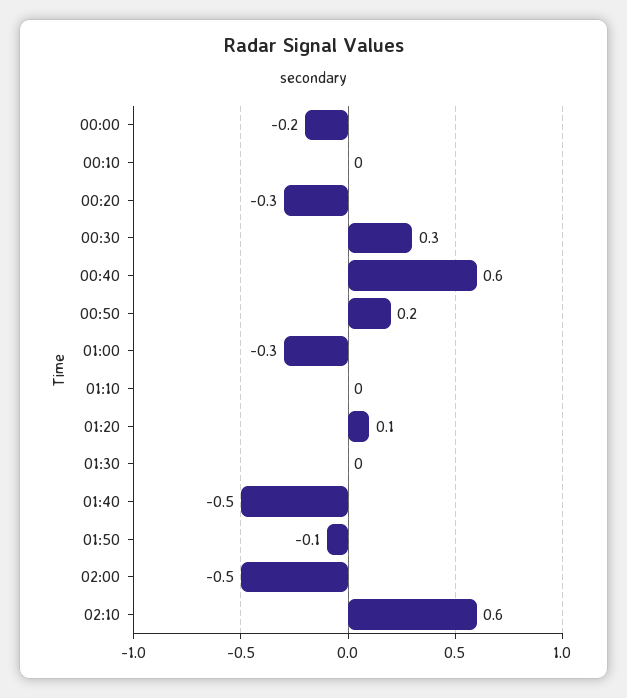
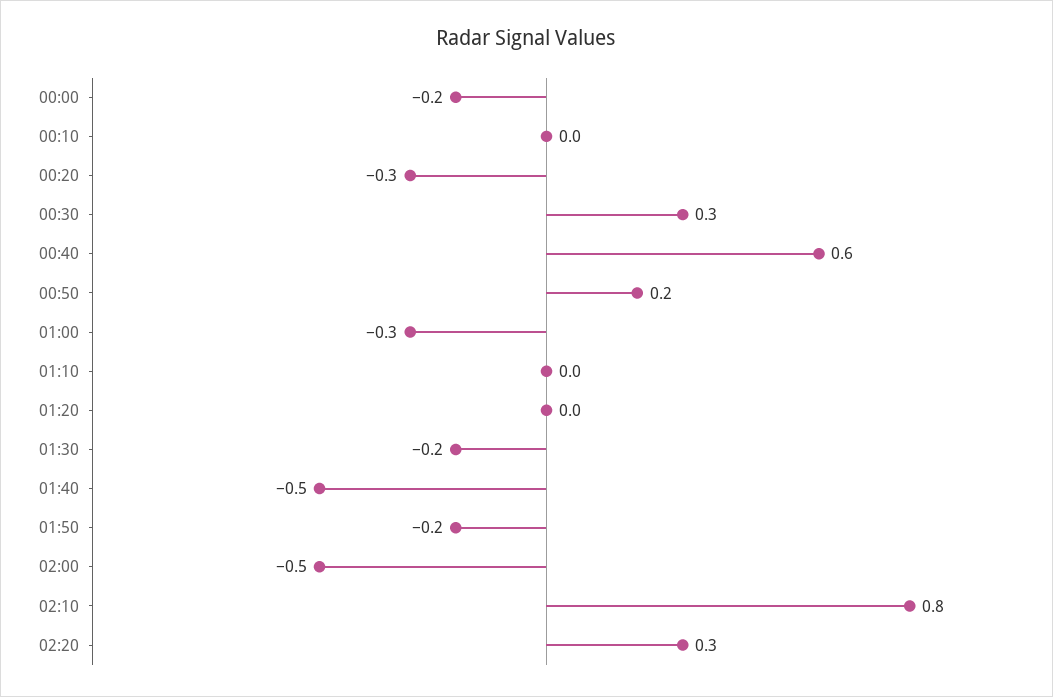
01:20: 0.1 -> 0
01:30: 0 -> -0.2
01:50: -0.1 -> -0.2
02:10: 0.6 -> 0.8
02:20: none -> 0.3

